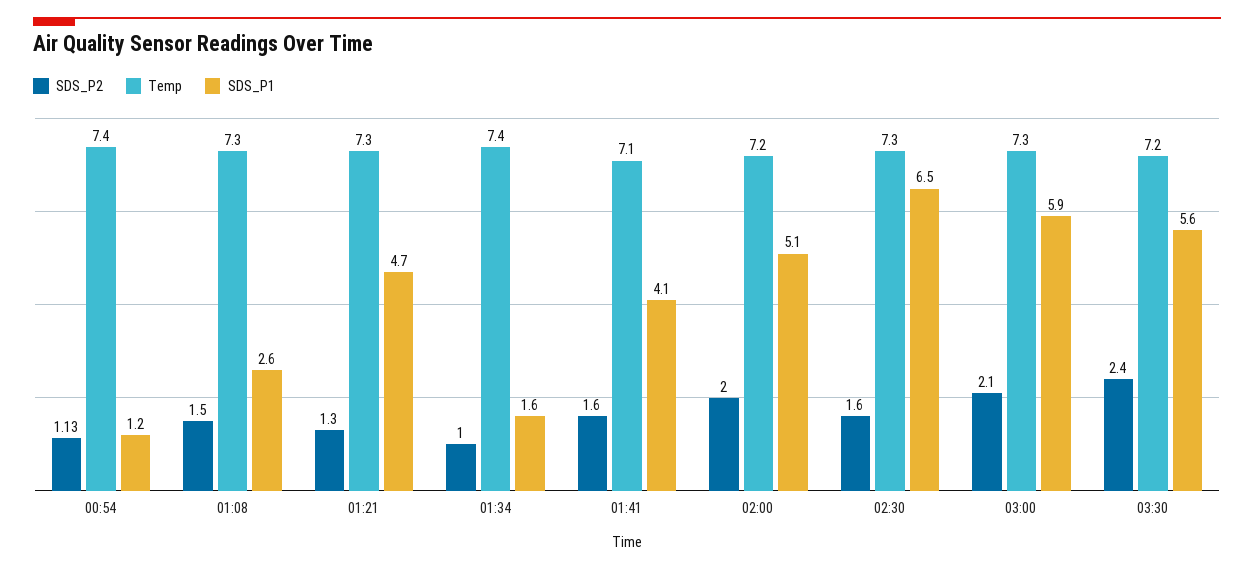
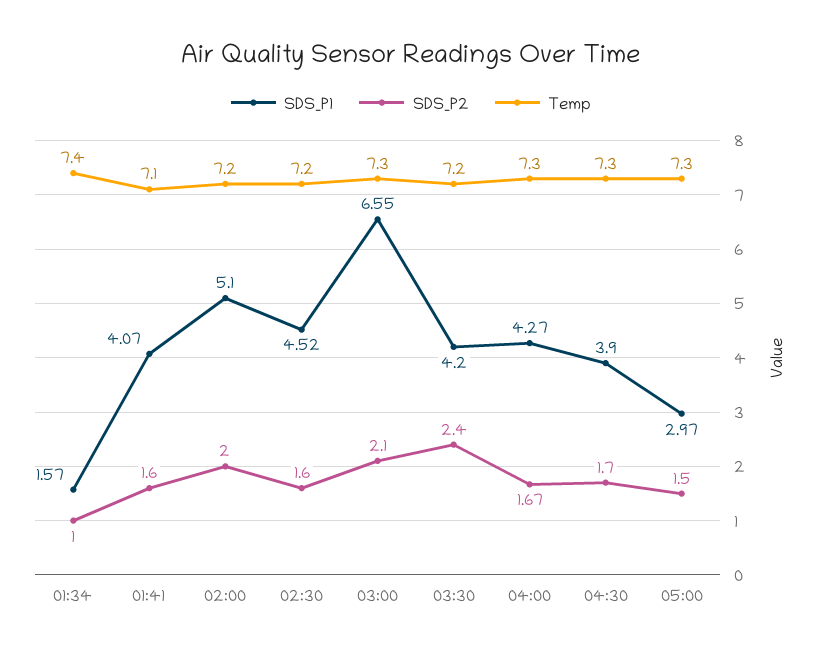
SDS_P2, 00:54: 1.13 -> none
Temp, 00:54: 7.4 -> none
SDS_P1, 00:54: 1.2 -> none
SDS_P2, 01:08: 1.5 -> none
Temp, 01:08: 7.3 -> none
SDS_P1, 01:08: 2.6 -> none
SDS_P2, 01:21: 1.3 -> none
Temp, 01:21: 7.3 -> none
SDS_P1, 01:21: 4.7 -> none
Temp, 02:30: 7.3 -> 7.2
SDS_P1, 02:30: 6.5 -> 4.52
SDS_P1, 03:00: 5.9 -> 6.55
SDS_P1, 03:30: 5.6 -> 4.2
SDS_P1, 04:00: none -> 4.27
SDS_P2, 04:00: none -> 1.67
Temp, 04:00: none -> 7.3
SDS_P1, 04:30: none -> 3.9
SDS_P2, 04:30: none -> 1.7
Temp, 04:30: none -> 7.3
SDS_P1, 05:00: none -> 2.97
SDS_P2, 05:00: none -> 1.5
Temp, 05:00: none -> 7.3

